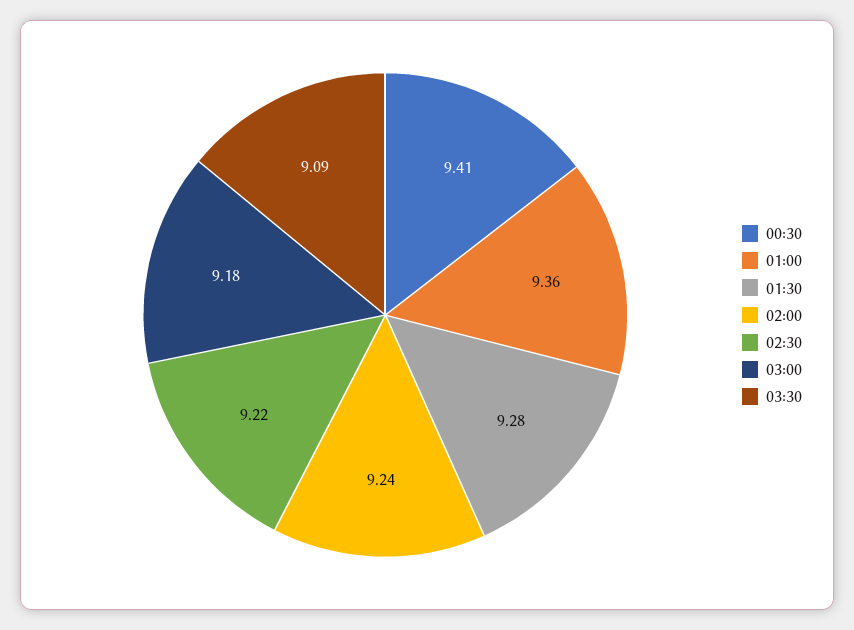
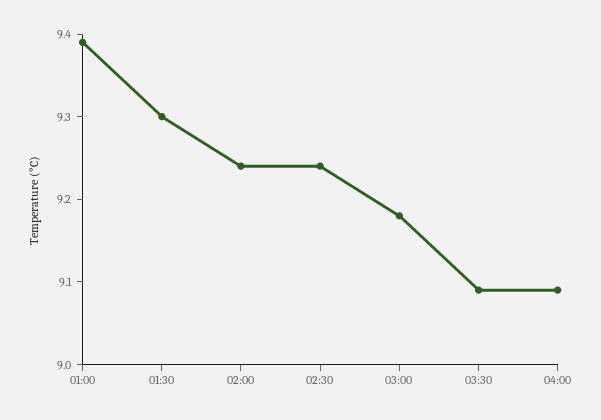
00:30: 9.41 -> none
01:00: 9.36 -> 9.39
01:30: 9.28 -> 9.3
02:30: 9.22 -> 9.24
04:00: none -> 9.09

